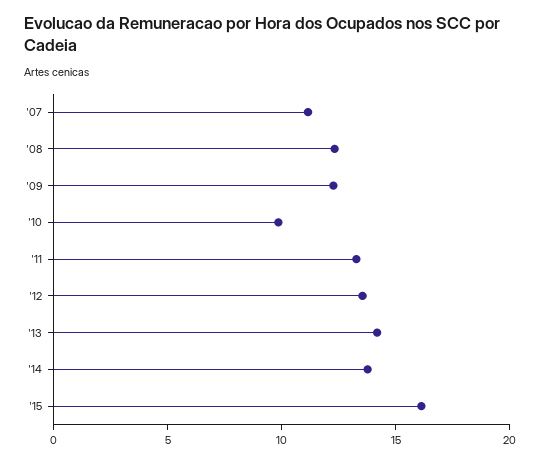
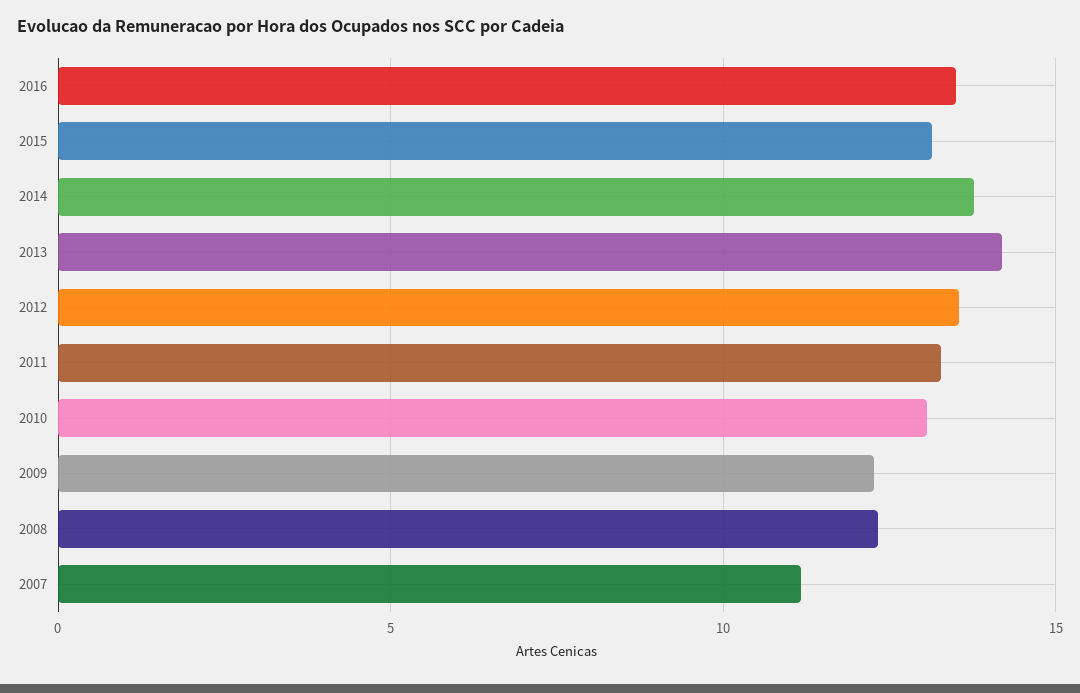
'10: 10 -> 13
'15: 16 -> 13
2016: none -> 13.5

